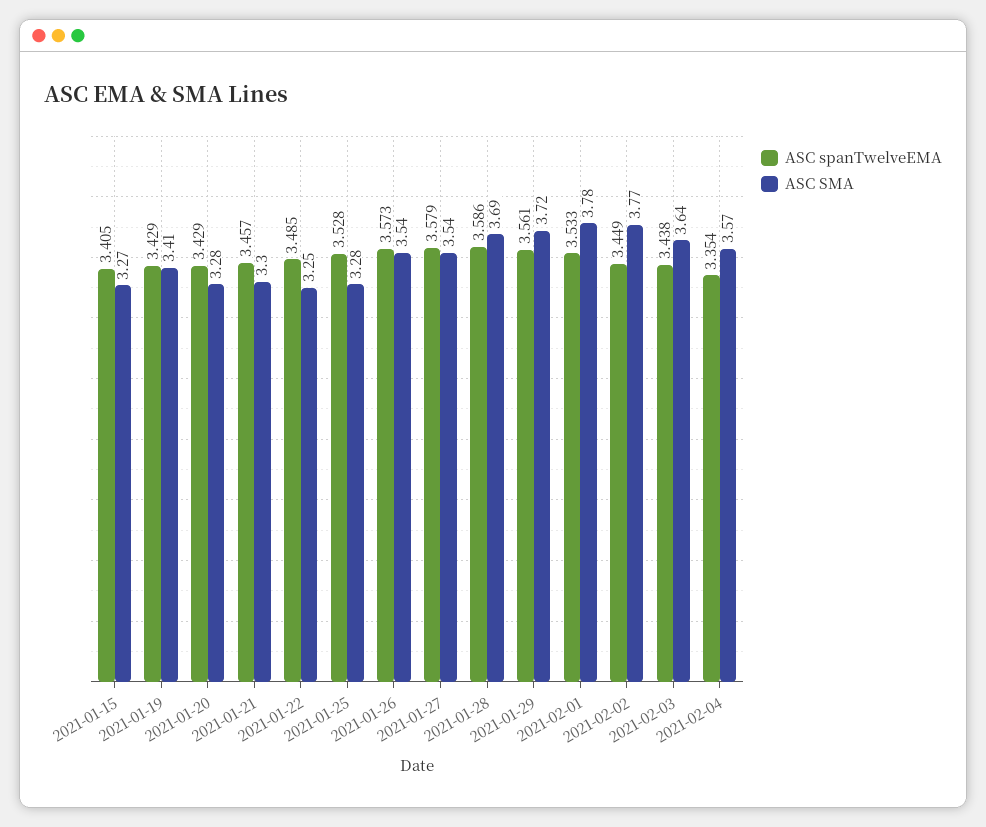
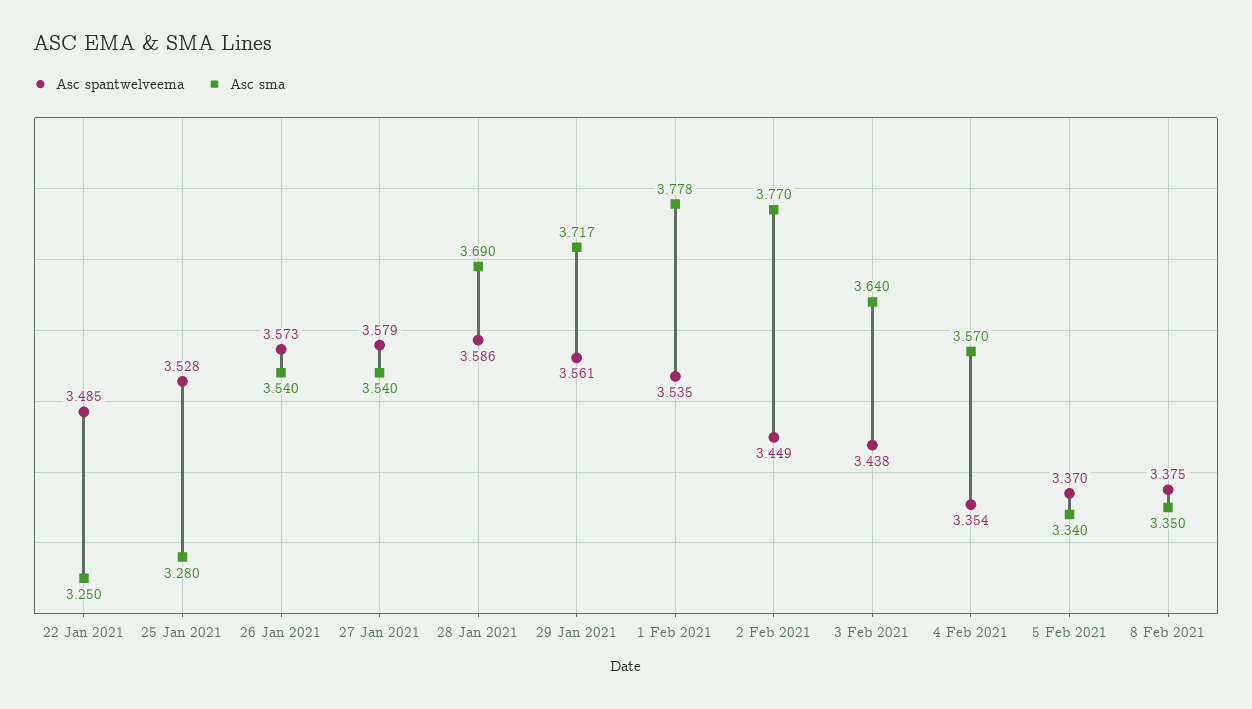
ASC spanTwelveEMA, 2021-01-15: 3.405 -> none
ASC SMA, 2021-01-15: 3.27 -> none
ASC spanTwelveEMA, 2021-01-19: 3.429 -> none
ASC SMA, 2021-01-19: 3.41 -> none
ASC spanTwelveEMA, 2021-01-20: 3.429 -> none
ASC SMA, 2021-01-20: 3.28 -> none
ASC spanTwelveEMA, 2021-01-21: 3.457 -> none
ASC SMA, 2021-01-21: 3.3 -> none
ASC spanTwelveEMA, 2021-02-01: 3.533 -> 3.535
ASC spanTwelveEMA, 5 Feb 2021: none -> 3.37
ASC SMA, 5 Feb 2021: none -> 3.34
ASC spanTwelveEMA, 8 Feb 2021: none -> 3.375
ASC SMA, 8 Feb 2021: none -> 3.35

